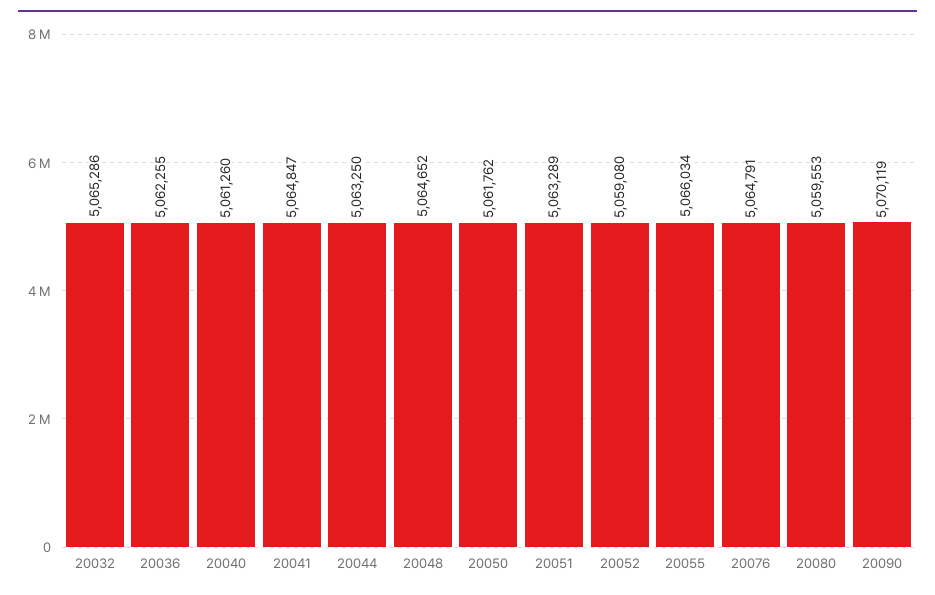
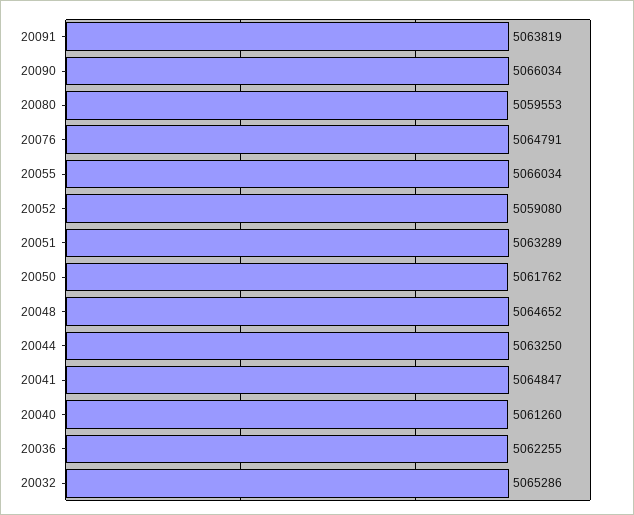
20090: 5070119 -> 5066034
20091: none -> 5063819

